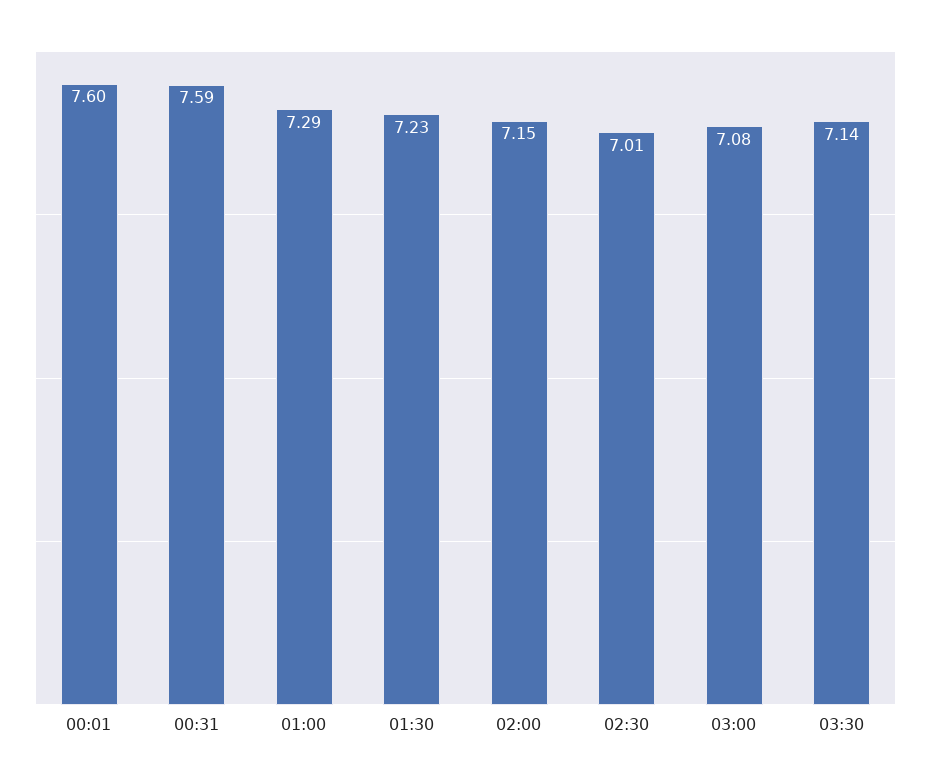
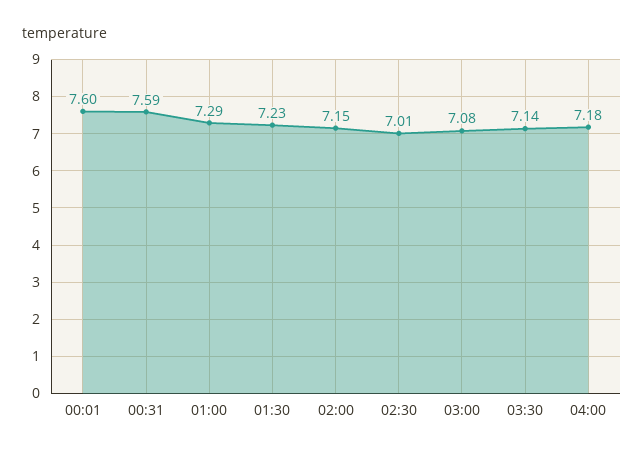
04:00: none -> 7.18

